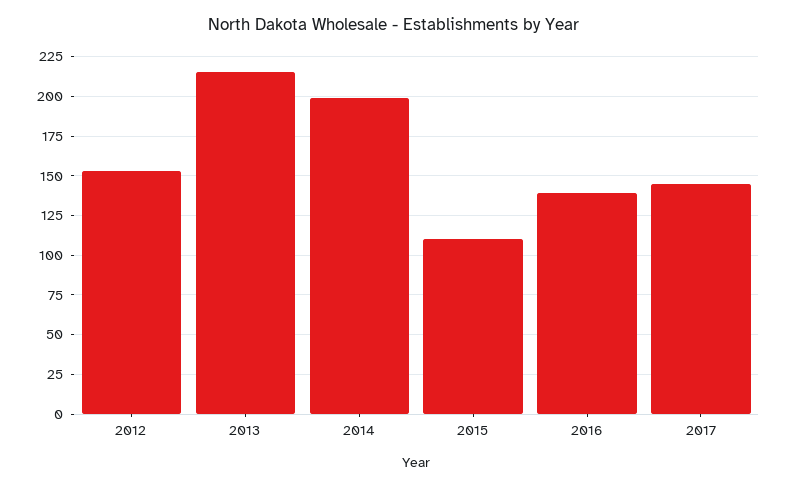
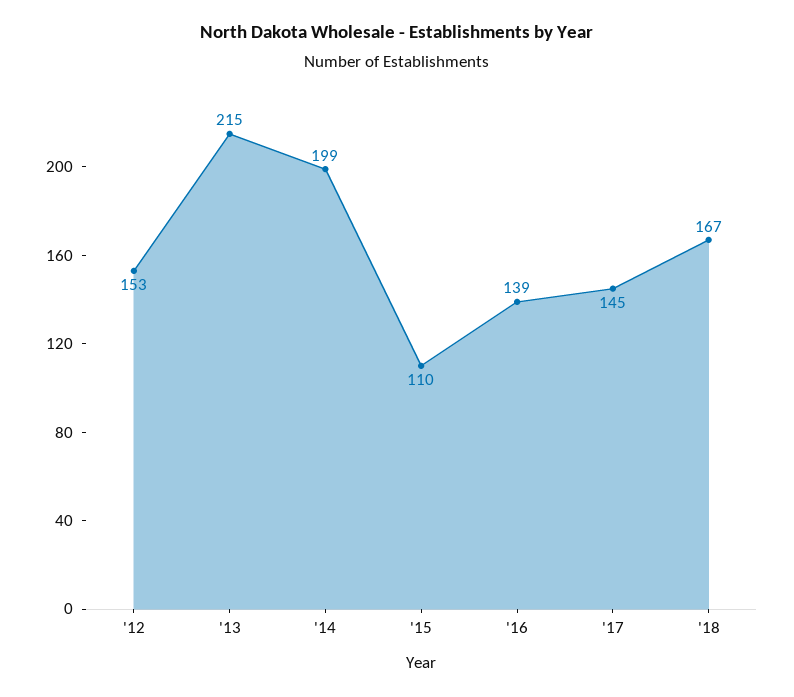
'18: none -> 167

